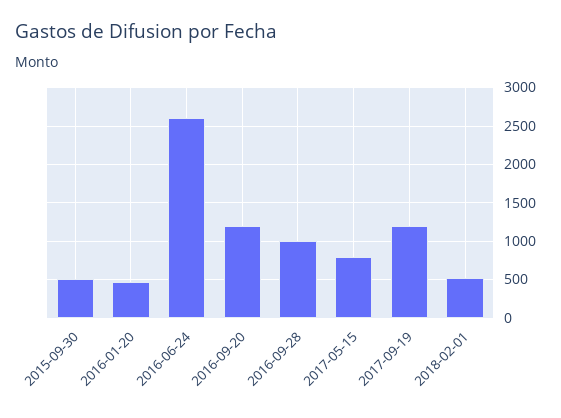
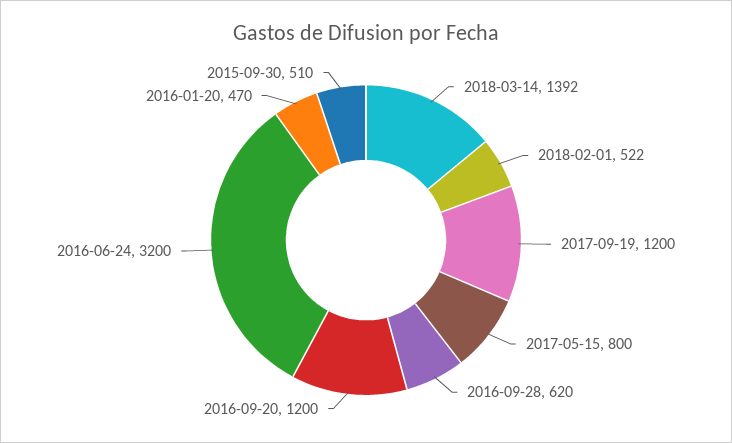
2016-06-24: 2600 -> 3200
2016-09-28: 1000 -> 620
2018-03-14: none -> 1392

